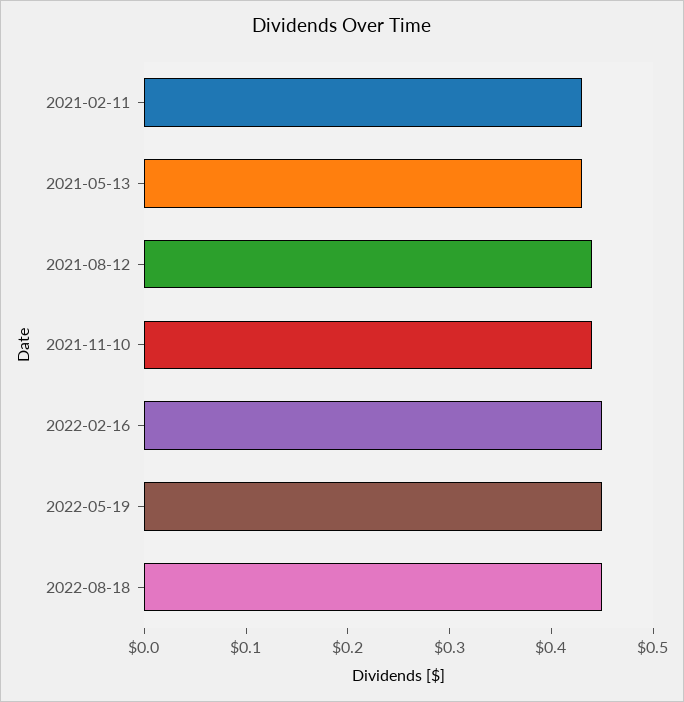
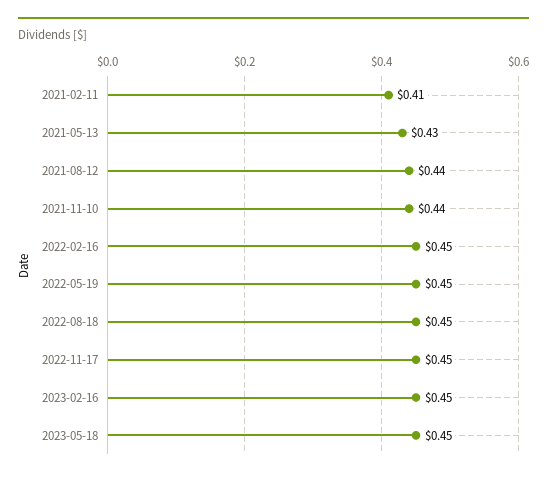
2021-02-11: 0.43 -> 0.41
2022-11-17: none -> 0.45
2023-02-16: none -> 0.45
2023-05-18: none -> 0.45

